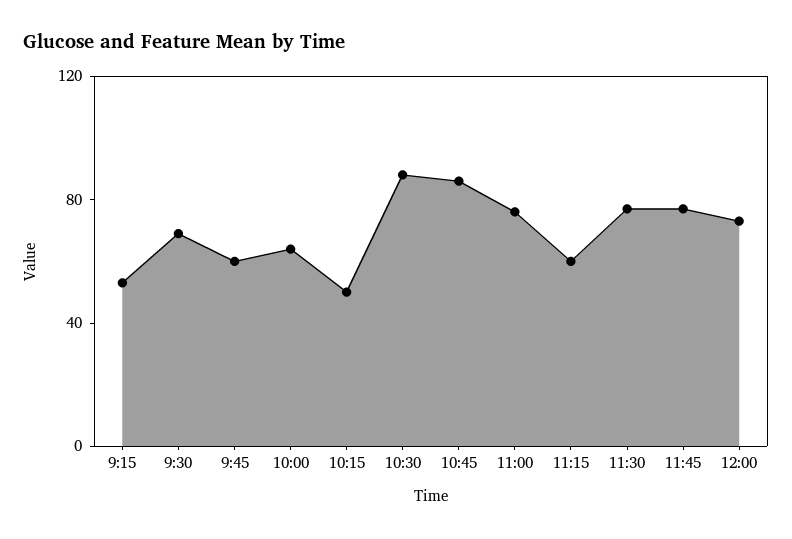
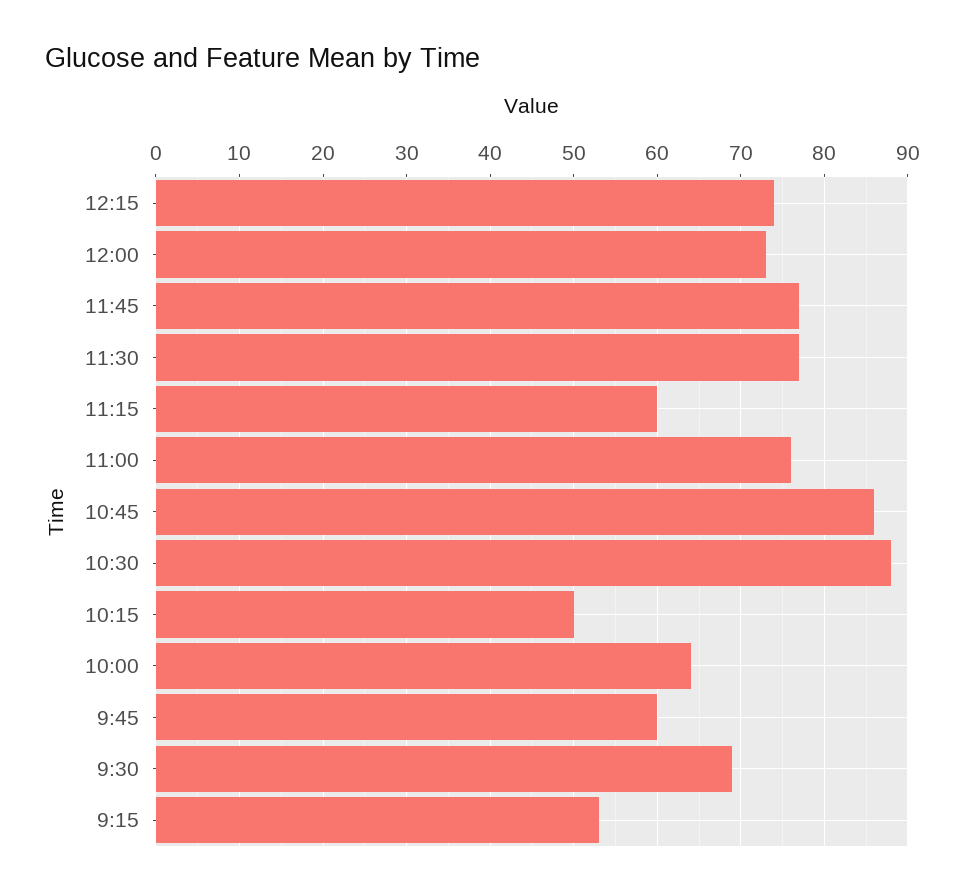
12:15: none -> 74

